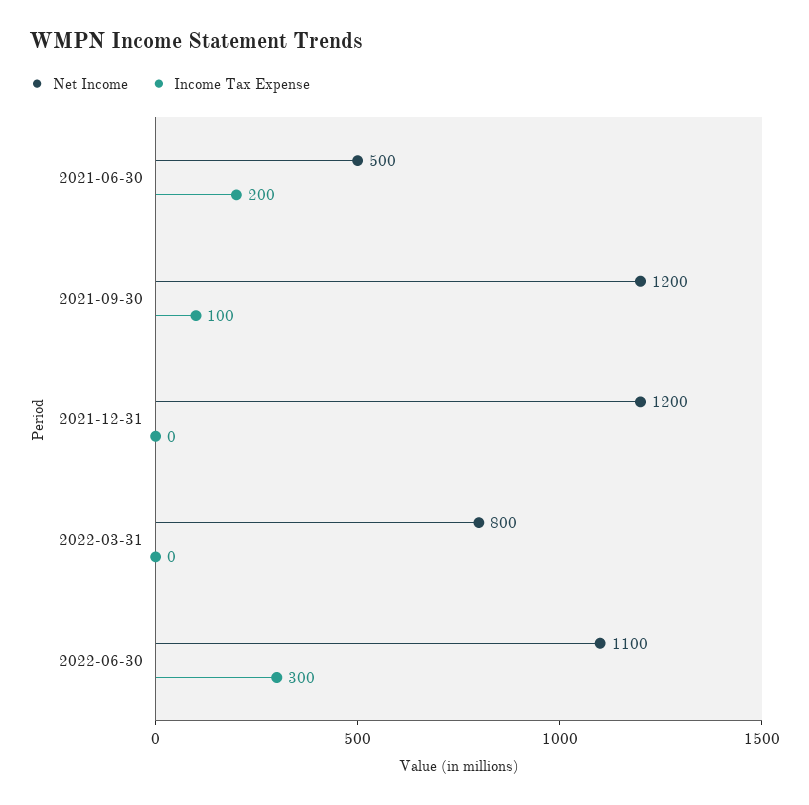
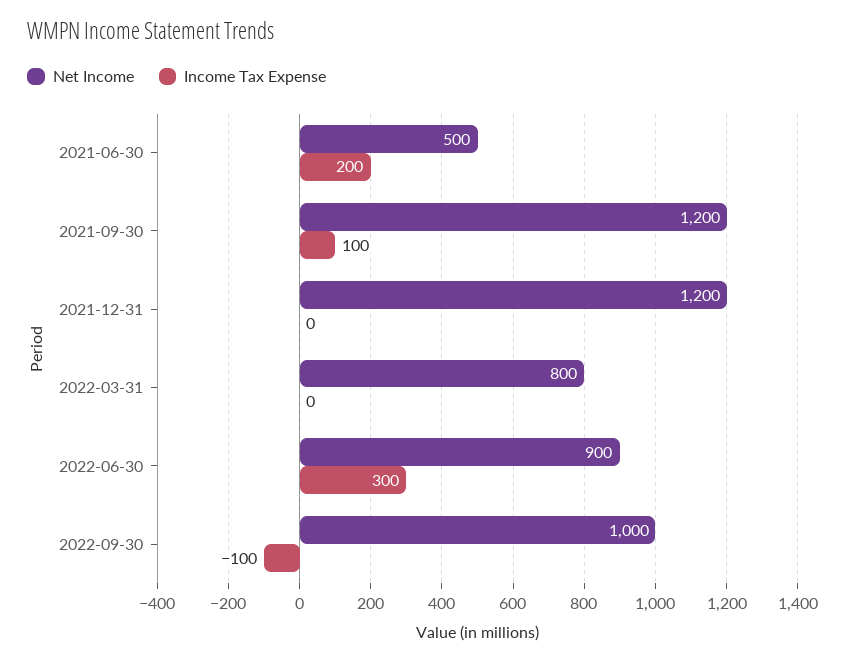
Net Income, 2022-06-30: 1100 -> 900
Net Income, 2022-09-30: none -> 1000
Income Tax Expense, 2022-09-30: none -> -100

